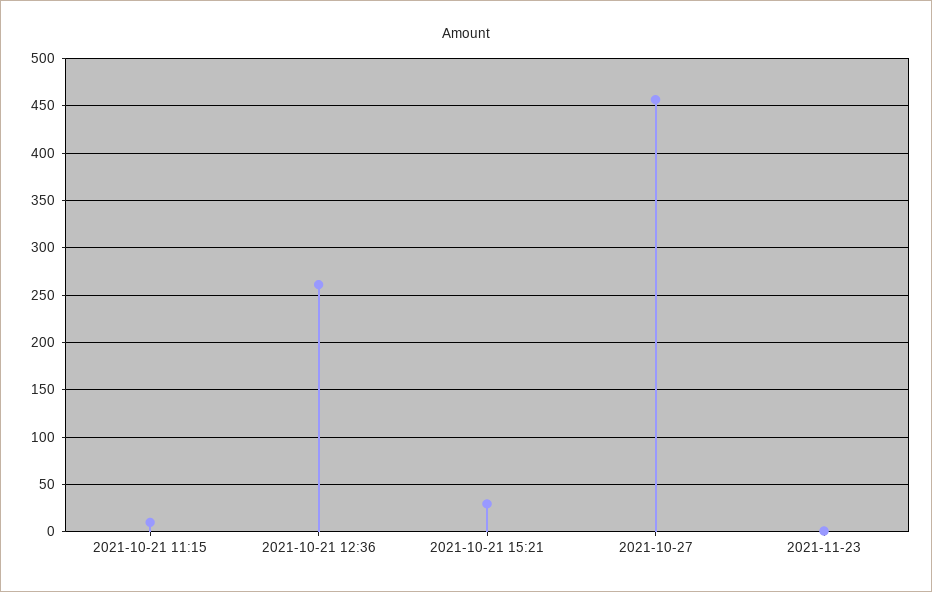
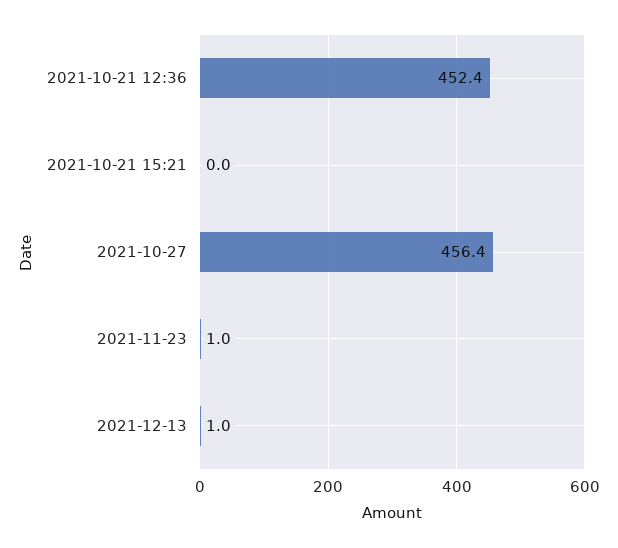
2021-10-21 11:15: 10 -> none
2021-10-21 12:36: 260 -> 452.4
2021-10-21 15:21: 30 -> 0
2021-12-13: none -> 1

